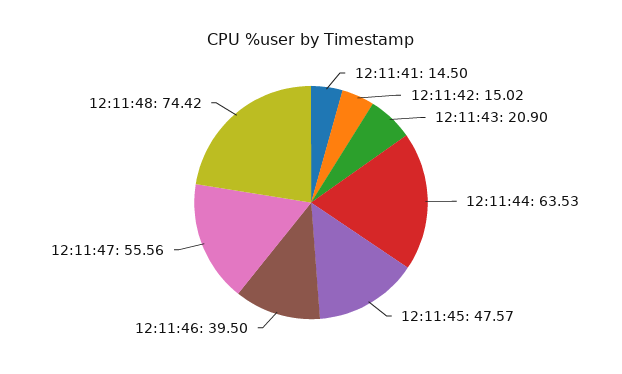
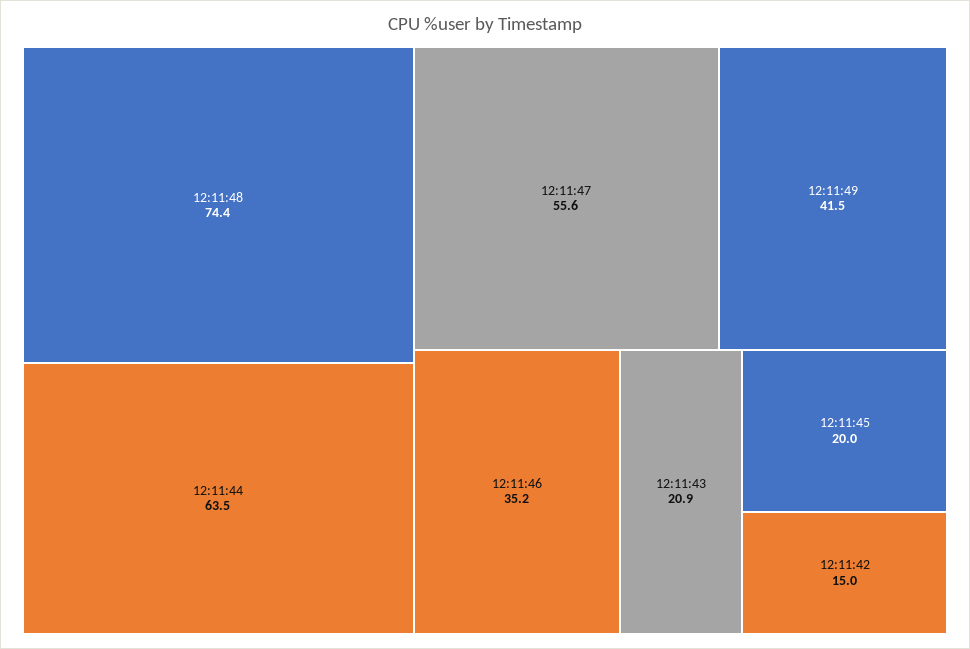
12:11:41: 14.5 -> none
12:11:45: 47.57 -> 20
12:11:46: 39.5 -> 35.2
12:11:49: none -> 41.5

